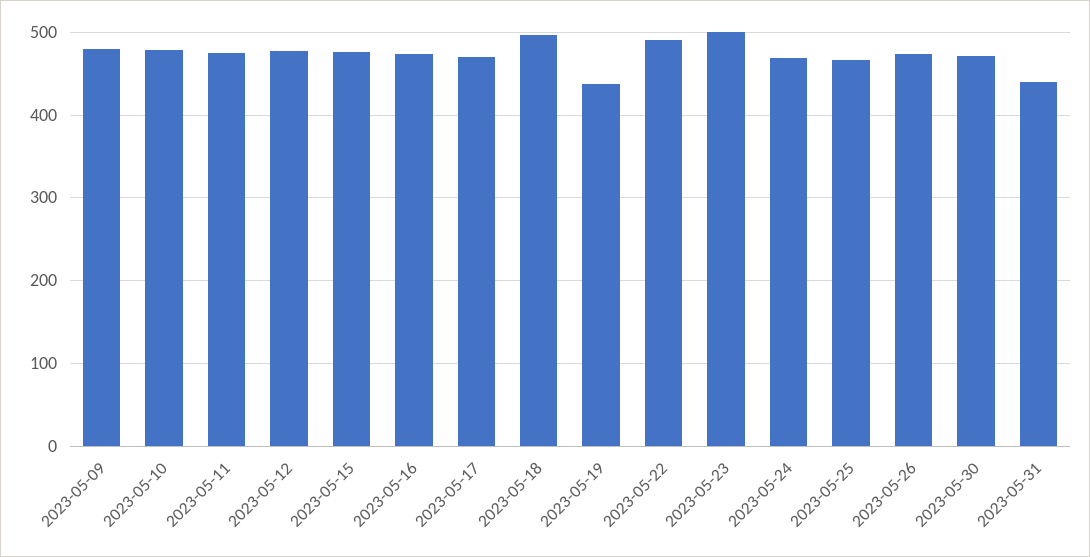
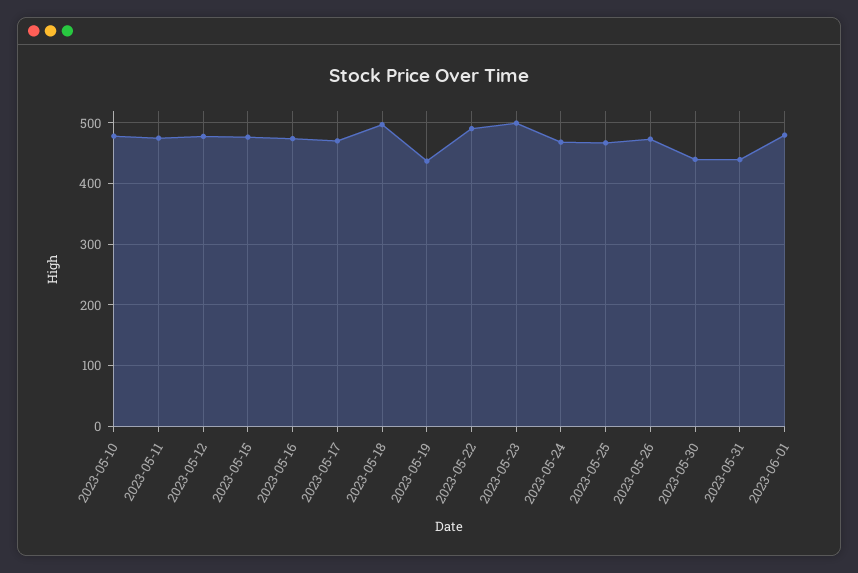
2023-05-09: 480 -> none
2023-05-30: 470 -> 440
2023-06-01: none -> 480

